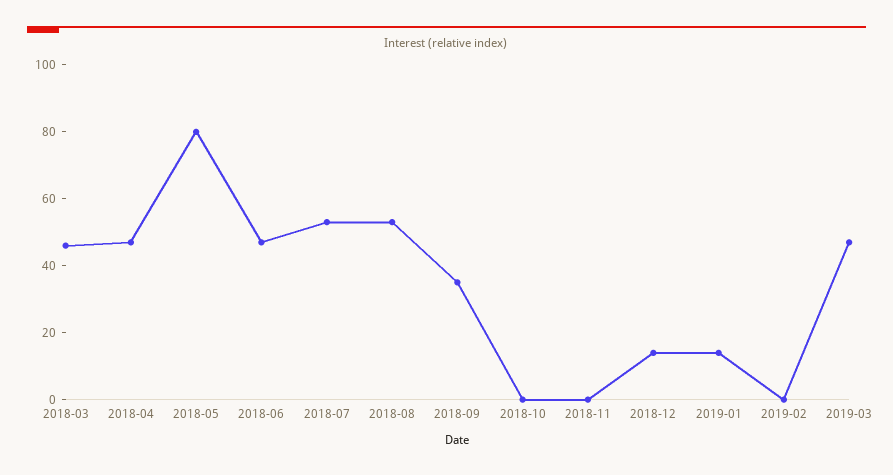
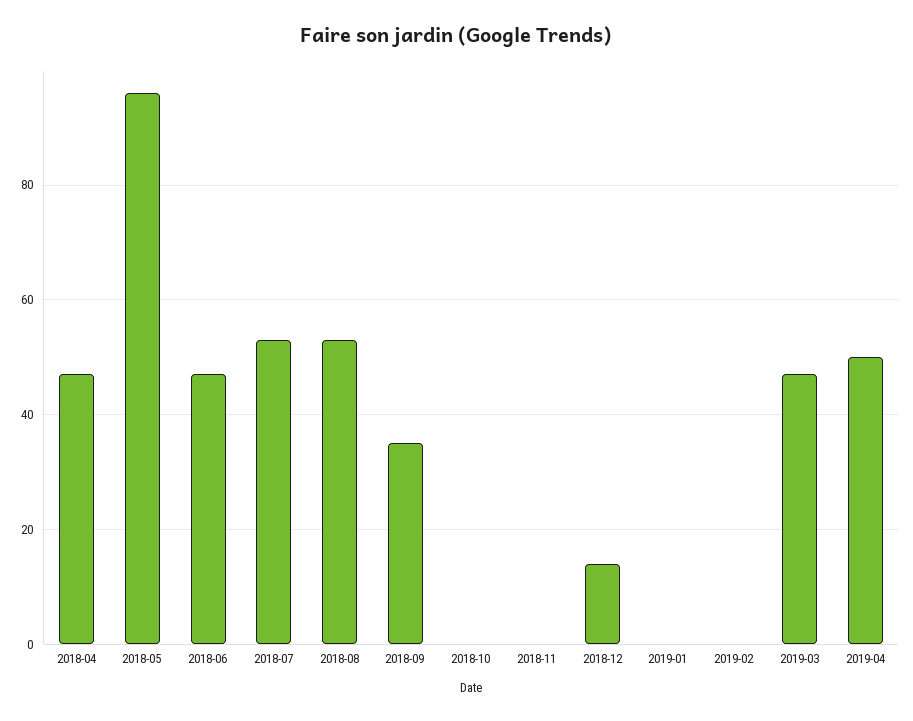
2018-03: 45 -> none
2018-05: 80 -> 95
2019-01: 15 -> 0
2019-04: none -> 50

